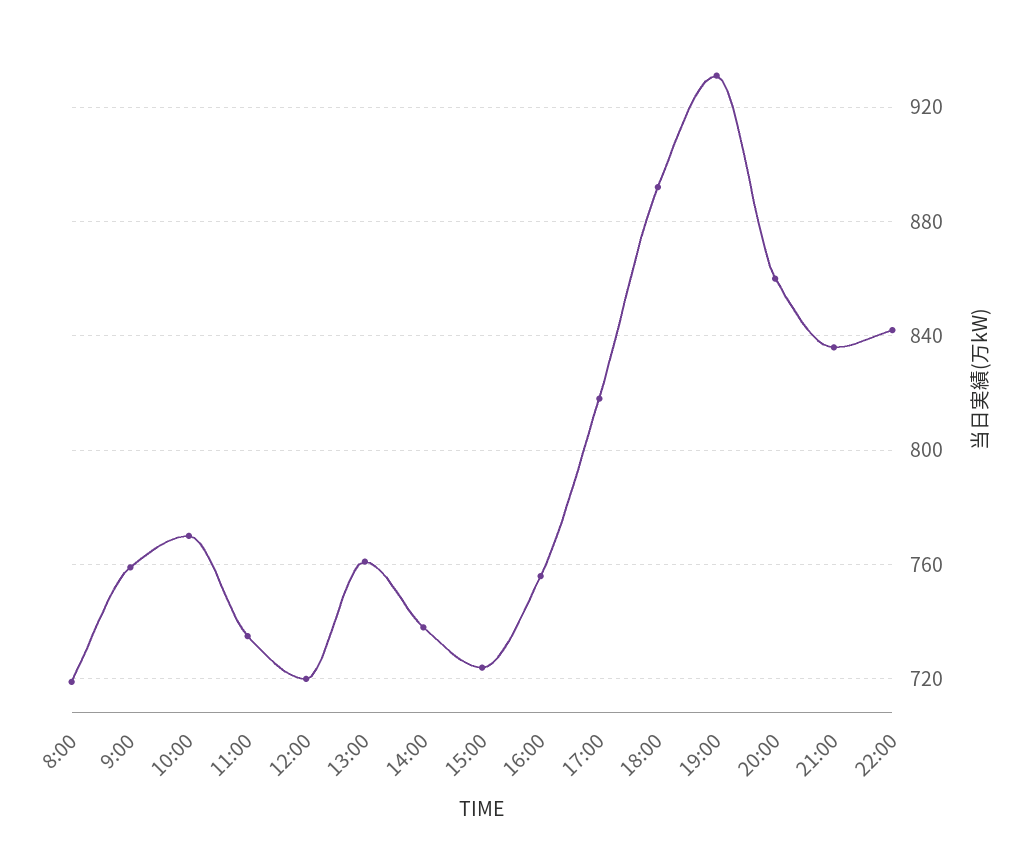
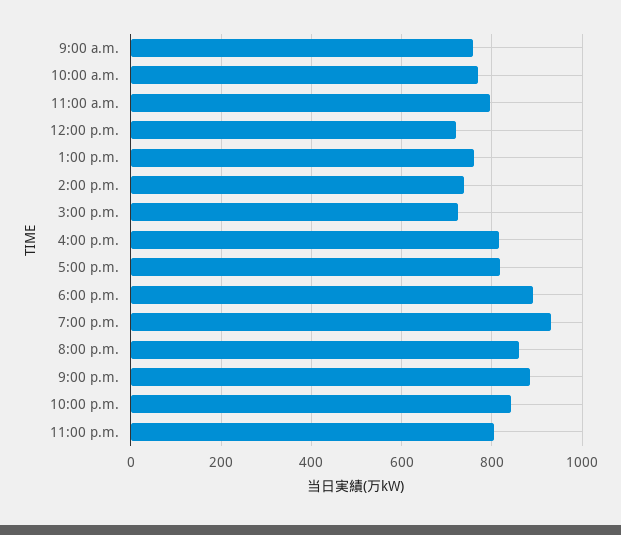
8:00: 720 -> none
11:00: 735 -> 800
16:00: 755 -> 820
21:00: 835 -> 880
11:00 p.m.: none -> 800

